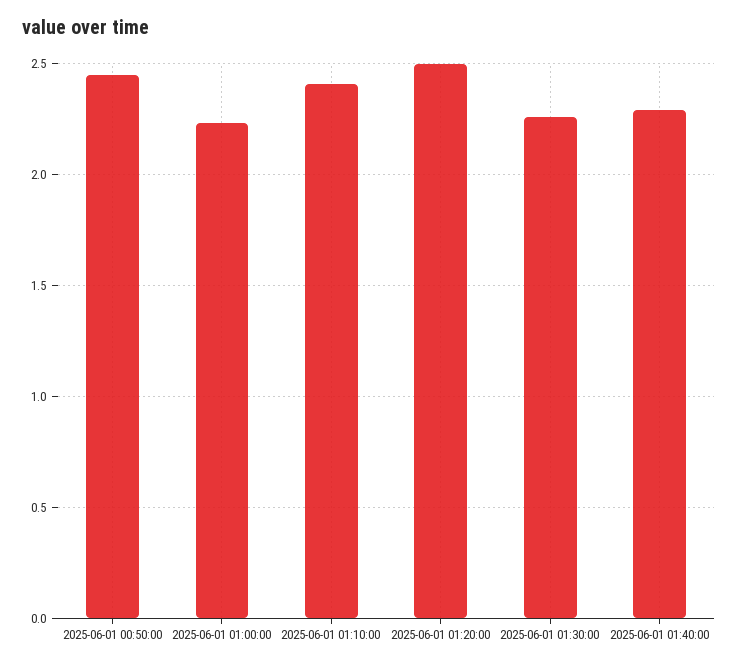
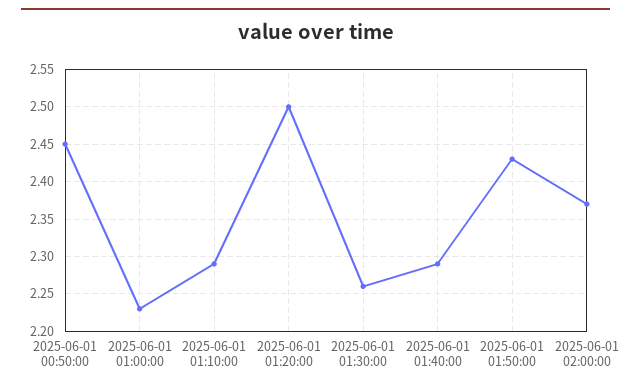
2025-06-01 01:10:00: 2.4 -> 2.29
2025-06-01 01:50:00: none -> 2.43
2025-06-01 02:00:00: none -> 2.37

